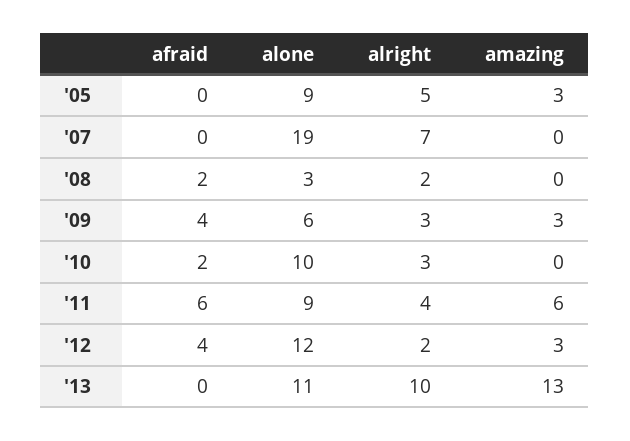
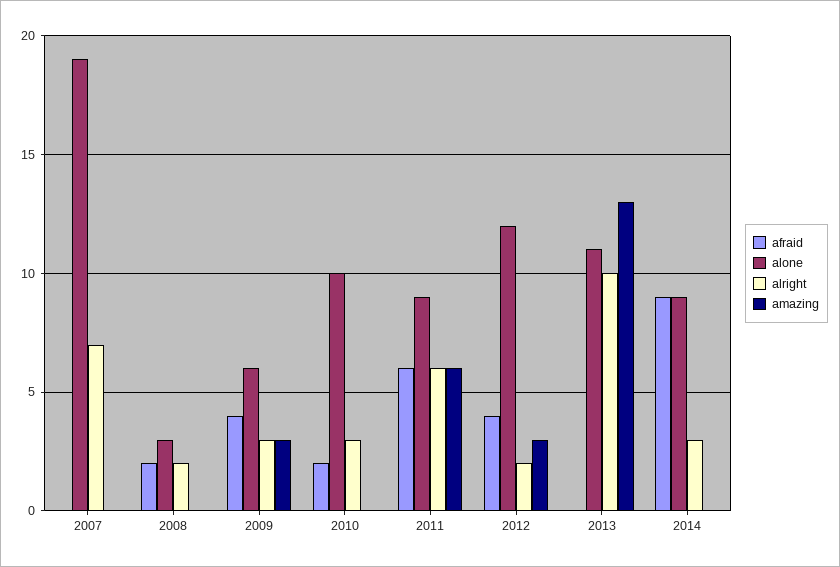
afraid, '05: 0 -> none
alone, '05: 9 -> none
alright, '05: 5 -> none
amazing, '05: 3 -> none
alright, '11: 4 -> 6
afraid, 2014: none -> 9
alone, 2014: none -> 9
alright, 2014: none -> 3
amazing, 2014: none -> 0

